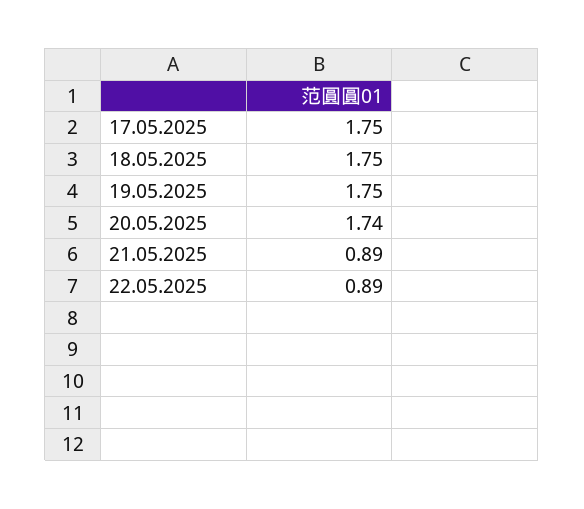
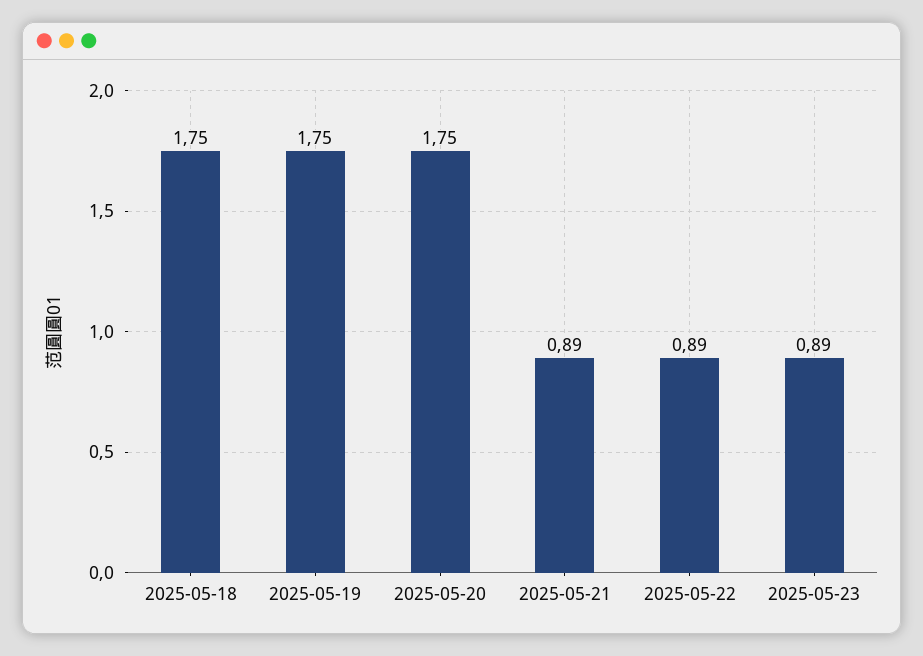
17.05.2025: 1.75 -> none
20.05.2025: 1.74 -> 1.75
2025-05-23: none -> 0.89

